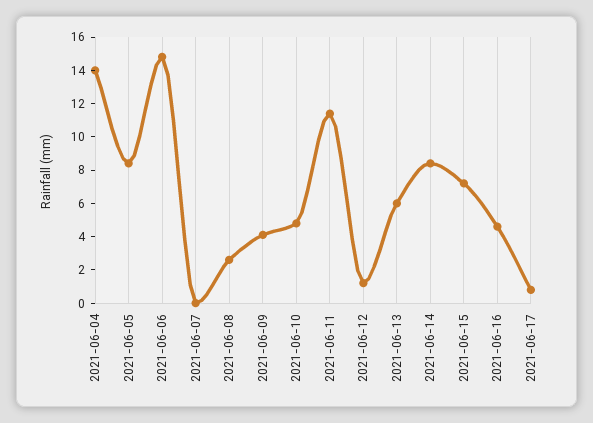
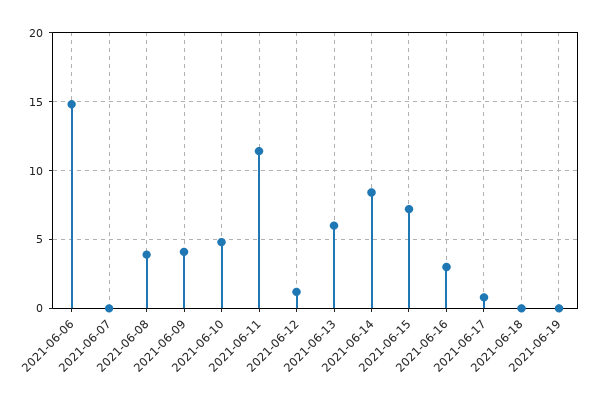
2021-06-04: 14 -> none
2021-06-05: 8.5 -> none
2021-06-08: 2.5 -> 4
2021-06-16: 4.5 -> 3
2021-06-18: none -> 0
2021-06-19: none -> 0

